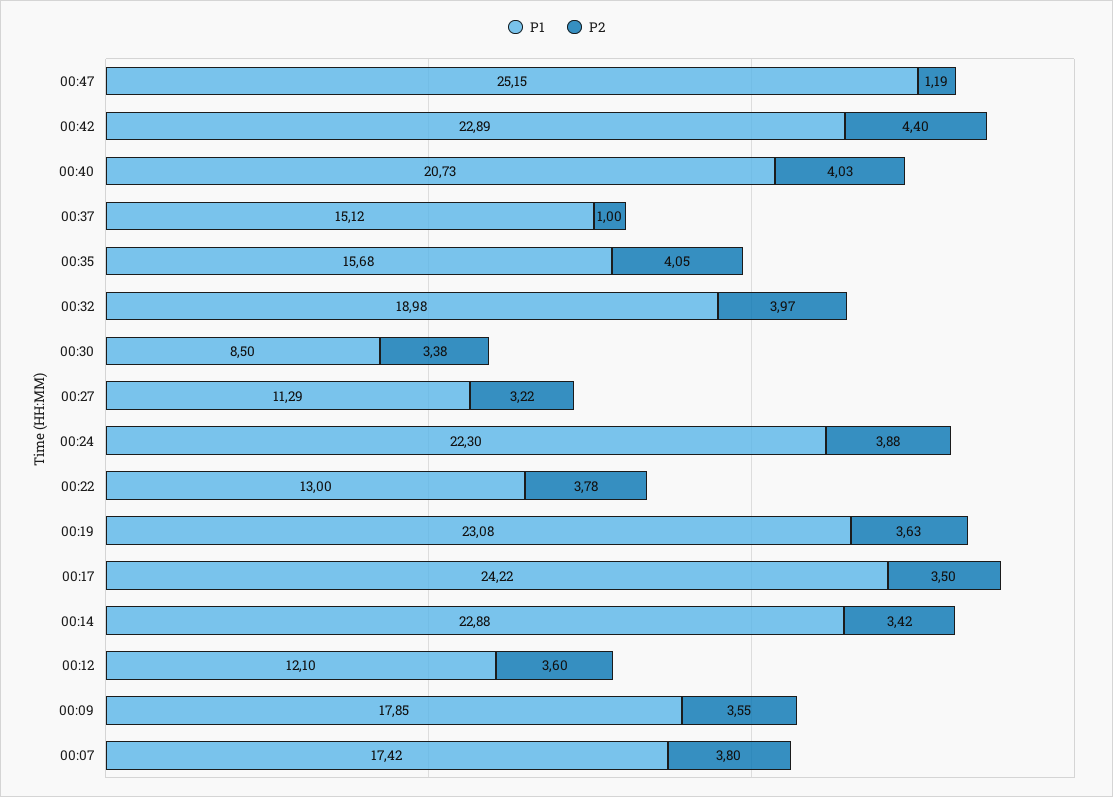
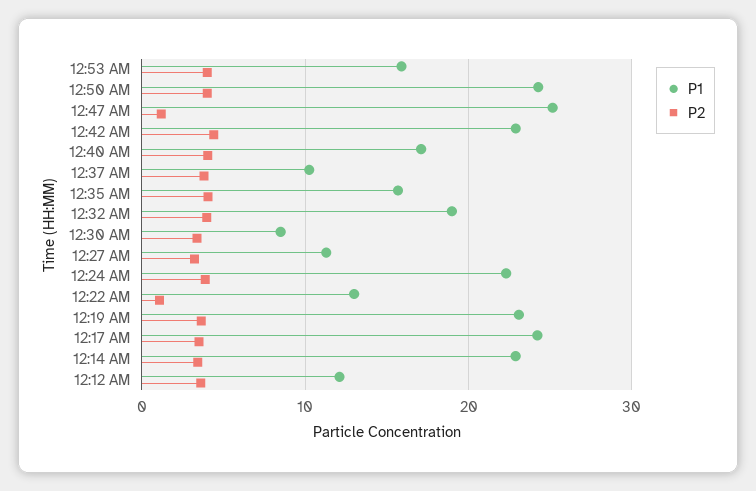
P1, 00:40: 20.73 -> 17
P1, 00:37: 15.12 -> 10
P2, 00:37: 1 -> 4
P2, 00:22: 3.78 -> 1
P1, 00:09: 17.85 -> none
P2, 00:09: 3.55 -> none
P1, 00:07: 17.42 -> none
P2, 00:07: 3.8 -> none
P1, 12:53 AM: none -> 16
P2, 12:53 AM: none -> 4
P1, 12:50 AM: none -> 24
P2, 12:50 AM: none -> 4

